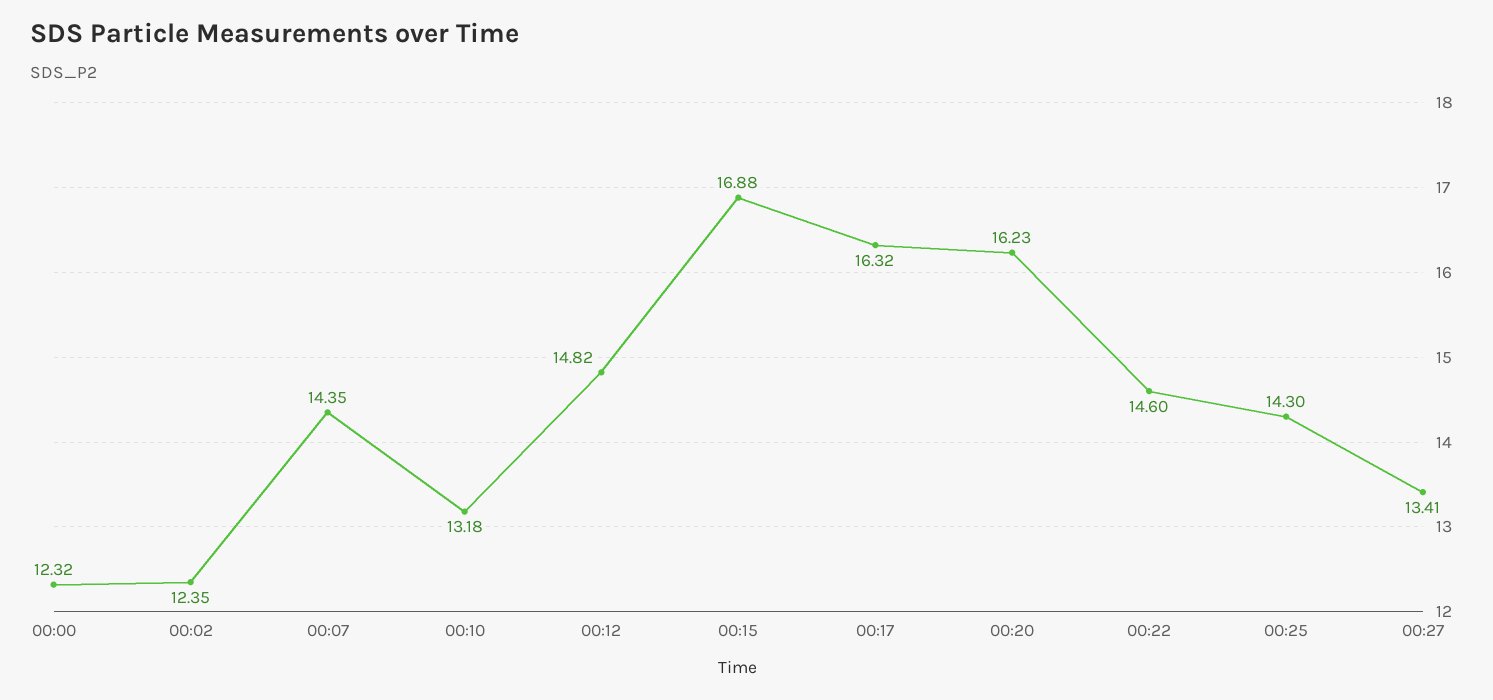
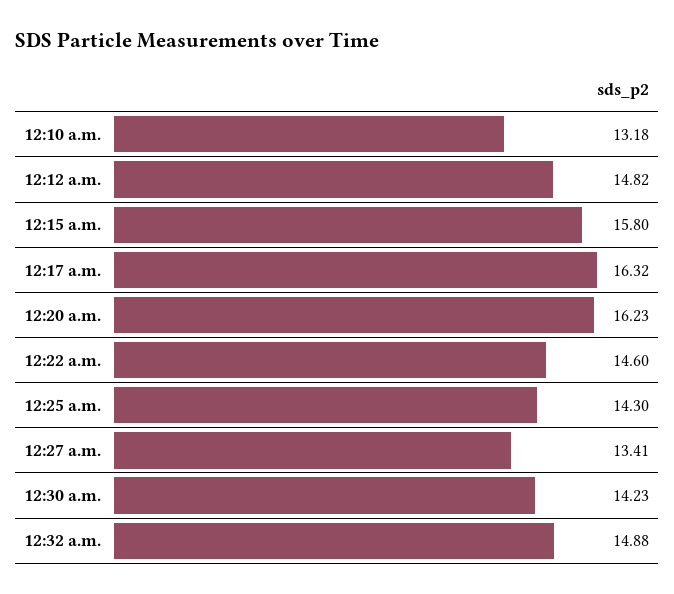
00:00: 12.32 -> none
00:02: 12.35 -> none
00:07: 14.35 -> none
00:15: 16.88 -> 15.8
12:30 a.m.: none -> 14.23
12:32 a.m.: none -> 14.88

